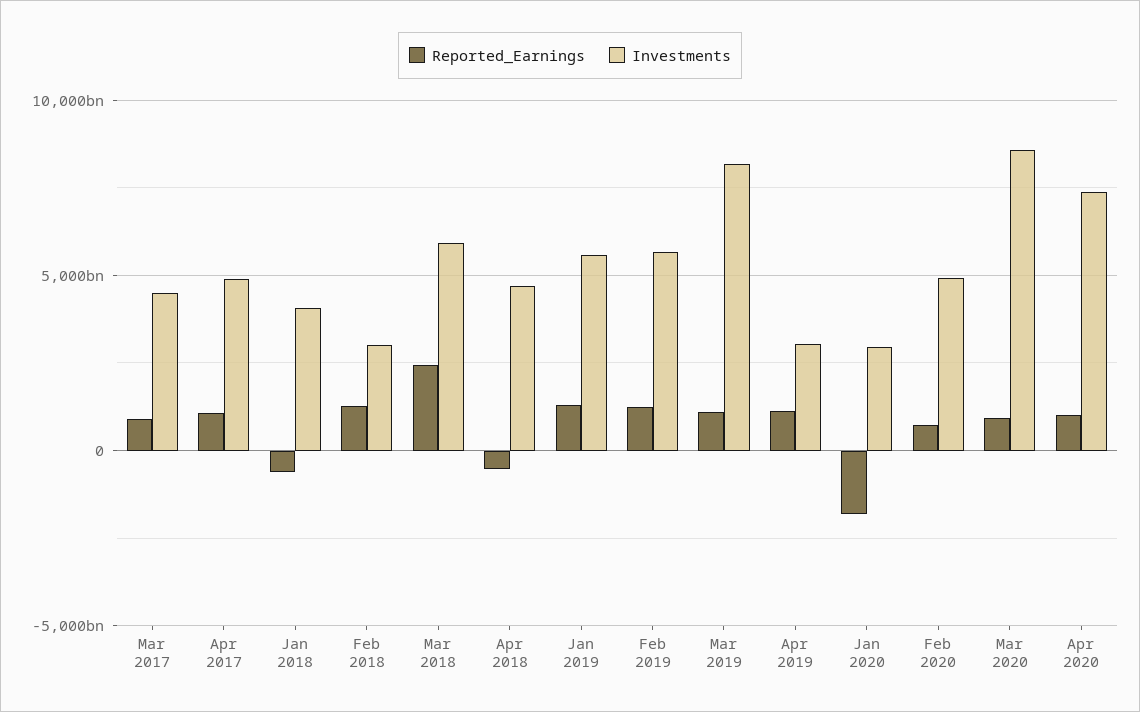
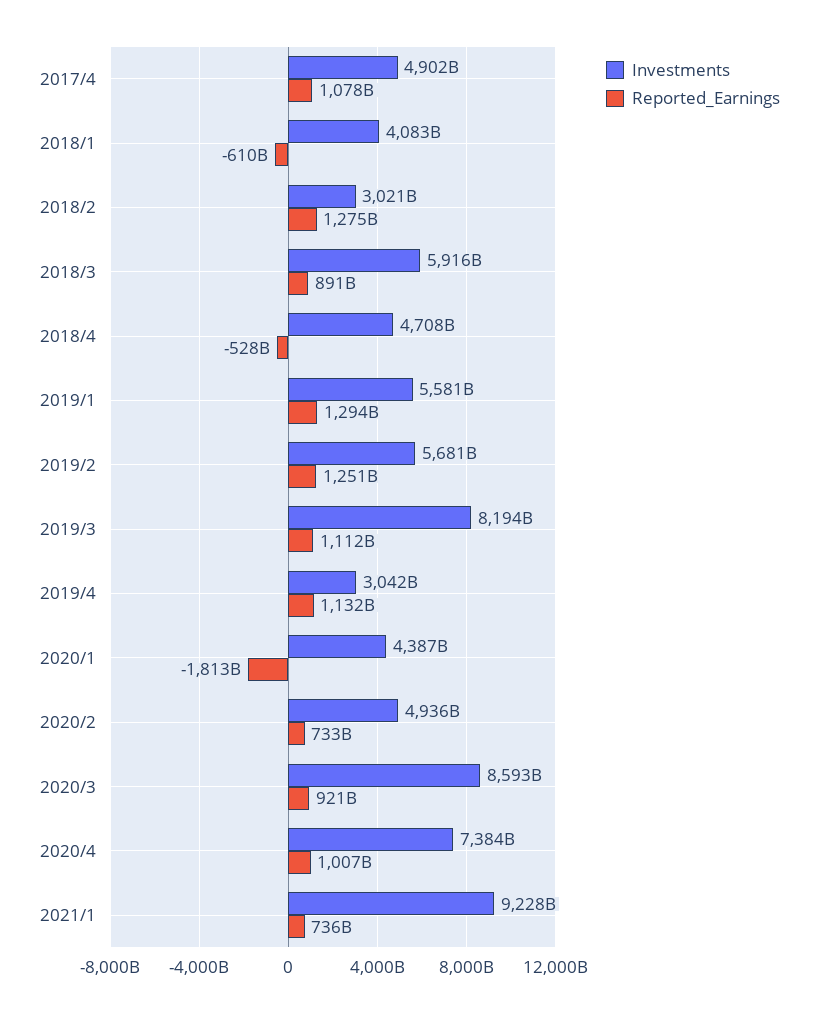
Reported_Earnings, Mar 2017: 1000000000000 -> none
Investments, Mar 2017: 4500000000000 -> none
Reported_Earnings, Mar 2018: 2500000000000 -> 891000000000
Investments, Jan 2020: 3000000000000 -> 4387000000000
Investments, 2021/1: none -> 9228000000000
Reported_Earnings, 2021/1: none -> 736000000000

